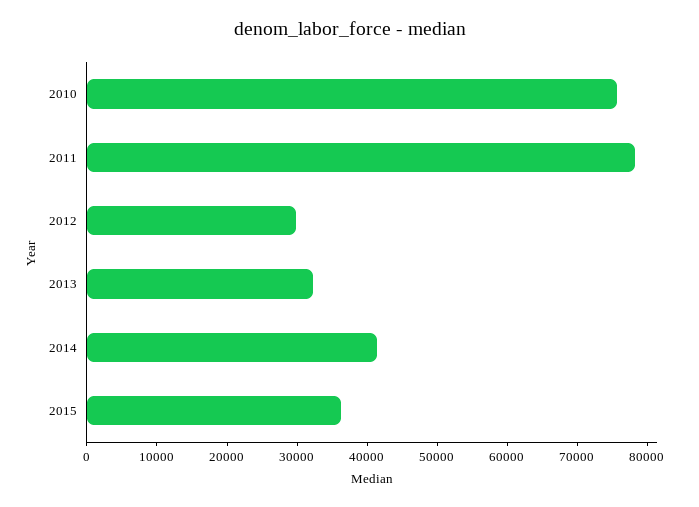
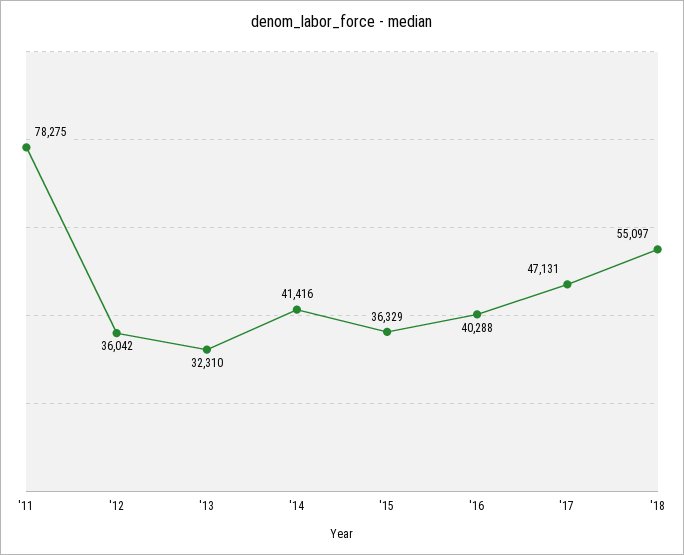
2010: 76000 -> none
2012: 30000 -> 36042
'16: none -> 40288
'17: none -> 47131
'18: none -> 55097

